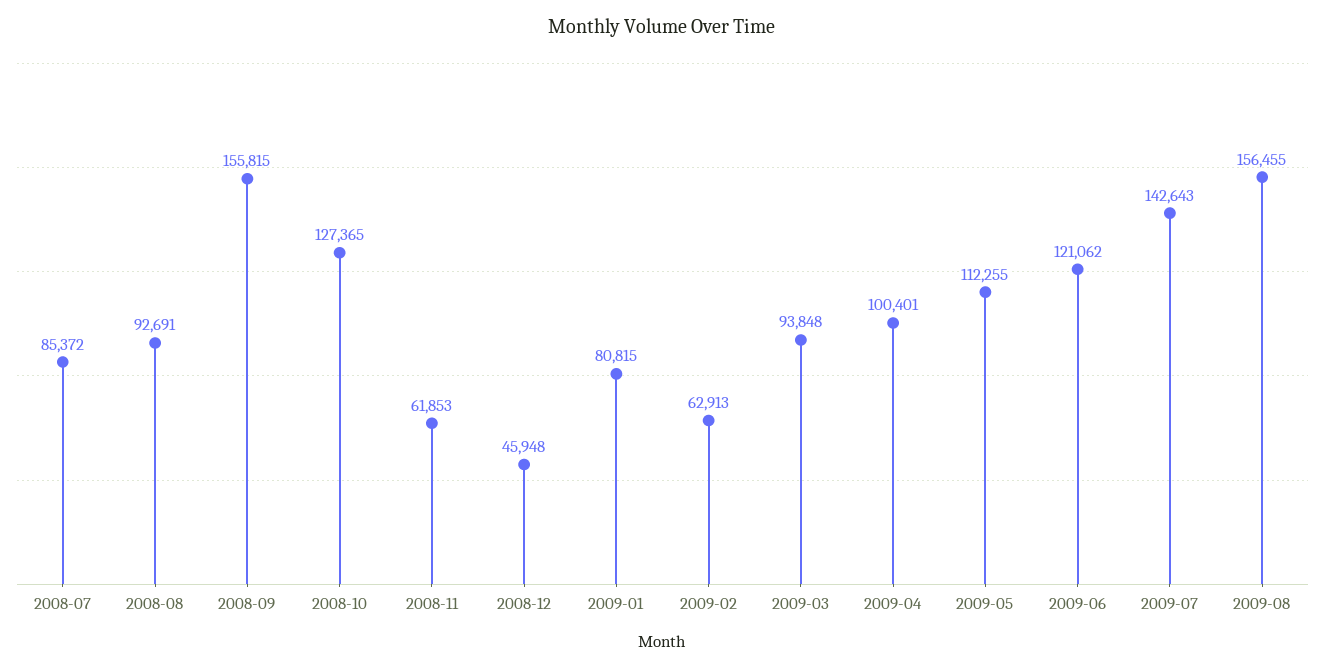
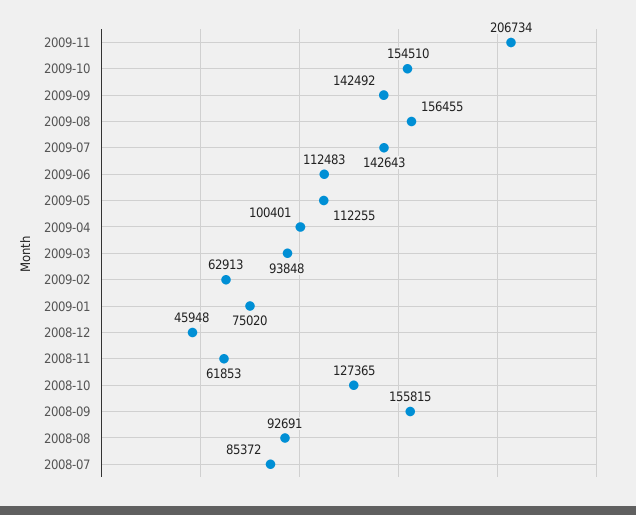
2009-01: 80815 -> 75020
2009-06: 121062 -> 112483
2009-11: none -> 206734
2009-10: none -> 154510
2009-09: none -> 142492

